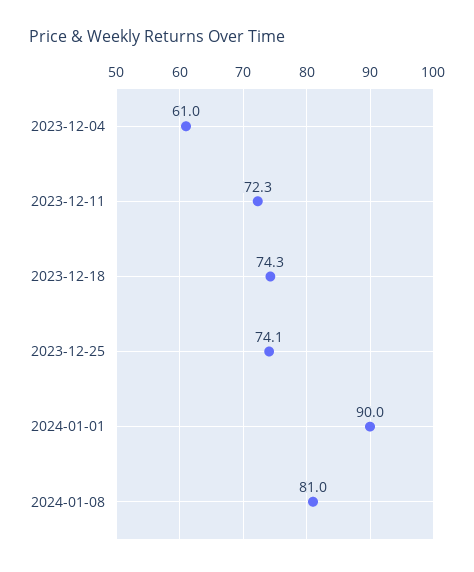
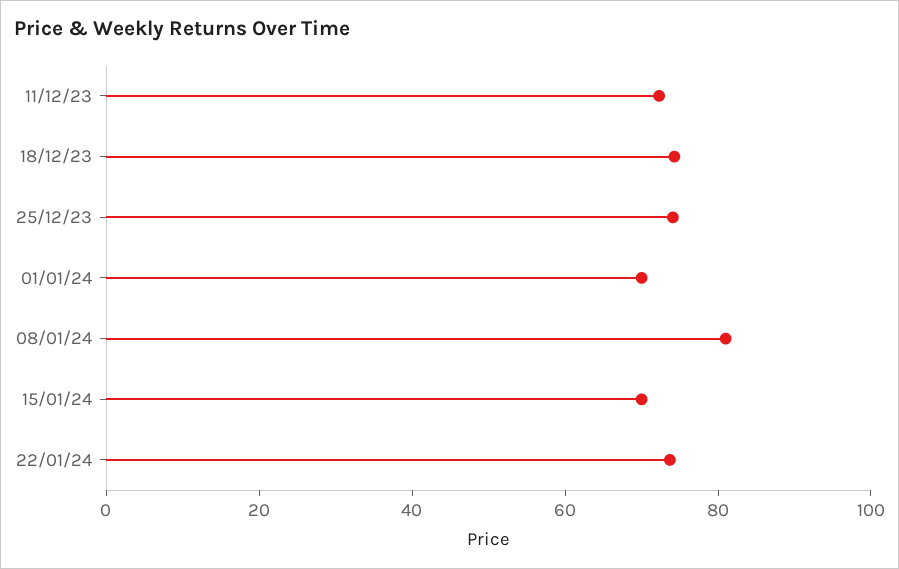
2023-12-04: 61 -> none
2024-01-01: 90 -> 70
15/01/24: none -> 70
22/01/24: none -> 75

